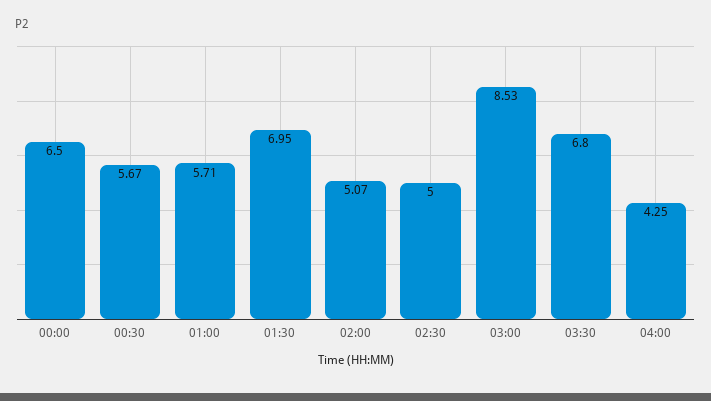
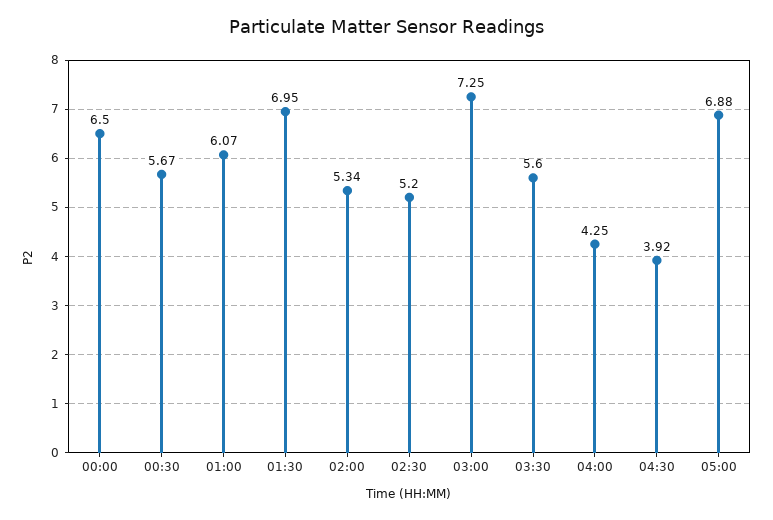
01:00: 5.71 -> 6.07
02:00: 5.07 -> 5.34
02:30: 5 -> 5.2
03:00: 8.53 -> 7.25
03:30: 6.8 -> 5.6
04:30: none -> 3.92
05:00: none -> 6.88

